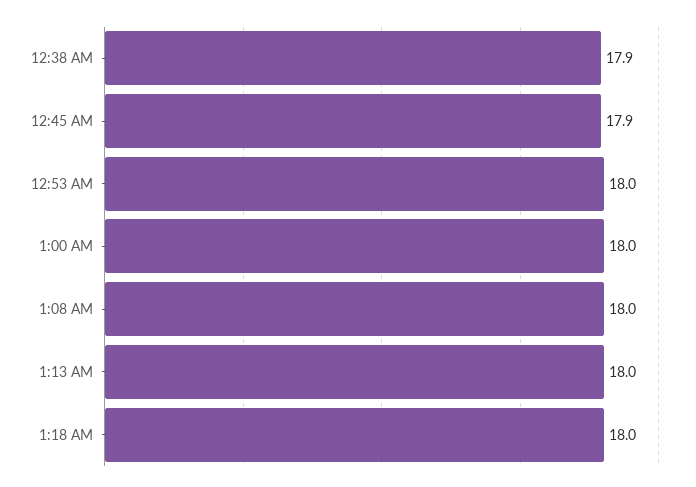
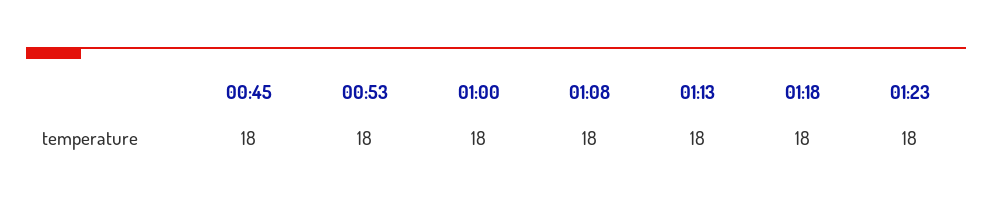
12:38 AM: 17.9 -> none
12:45 AM: 17.9 -> 18
01:23: none -> 18

